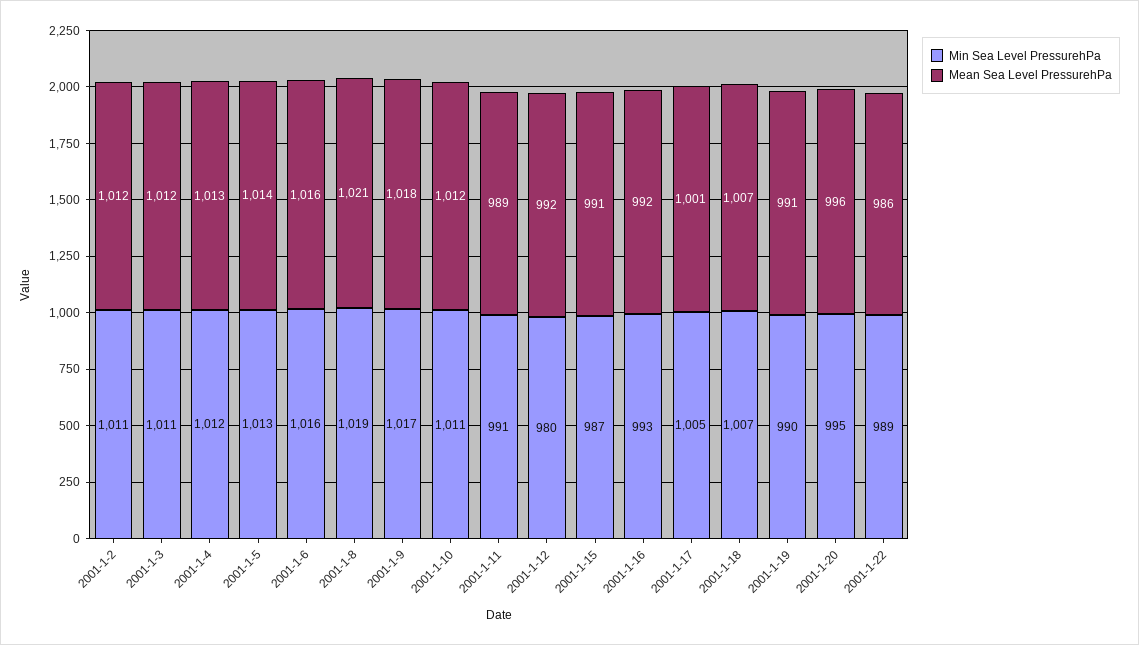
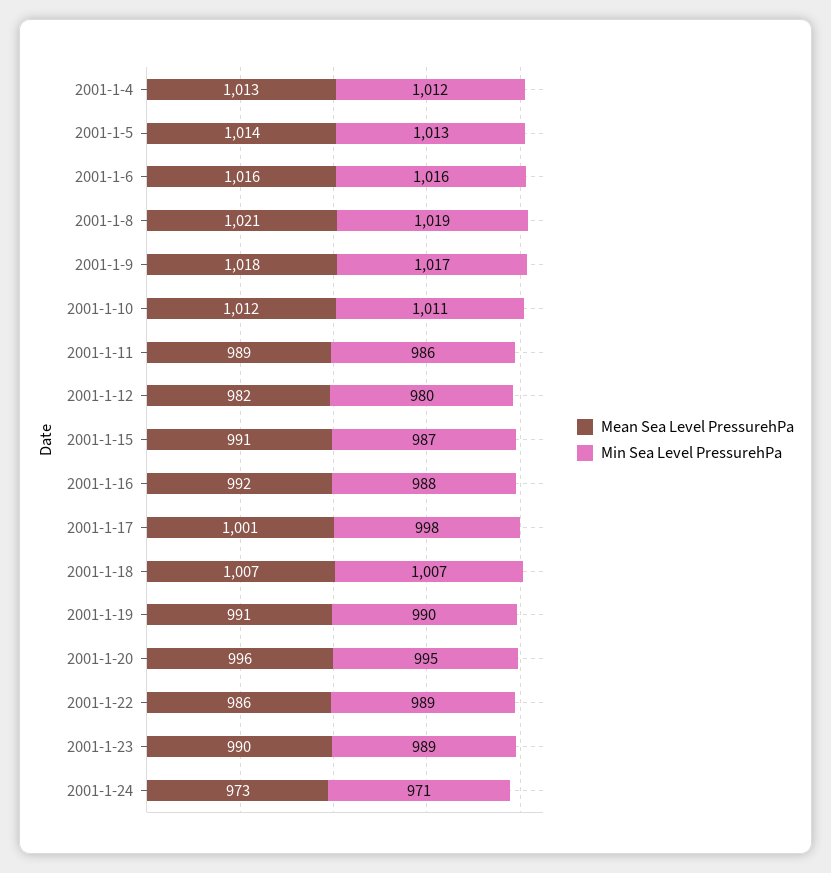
Min Sea Level PressurehPa, 2001-1-2: 1011 -> none
Mean Sea Level PressurehPa, 2001-1-2: 1012 -> none
Min Sea Level PressurehPa, 2001-1-3: 1011 -> none
Mean Sea Level PressurehPa, 2001-1-3: 1012 -> none
Min Sea Level PressurehPa, 2001-1-11: 991 -> 986
Mean Sea Level PressurehPa, 2001-1-12: 992 -> 982
Min Sea Level PressurehPa, 2001-1-16: 993 -> 988
Min Sea Level PressurehPa, 2001-1-17: 1005 -> 998
Mean Sea Level PressurehPa, 2001-1-23: none -> 990
Min Sea Level PressurehPa, 2001-1-23: none -> 989
Mean Sea Level PressurehPa, 2001-1-24: none -> 973
Min Sea Level PressurehPa, 2001-1-24: none -> 971

